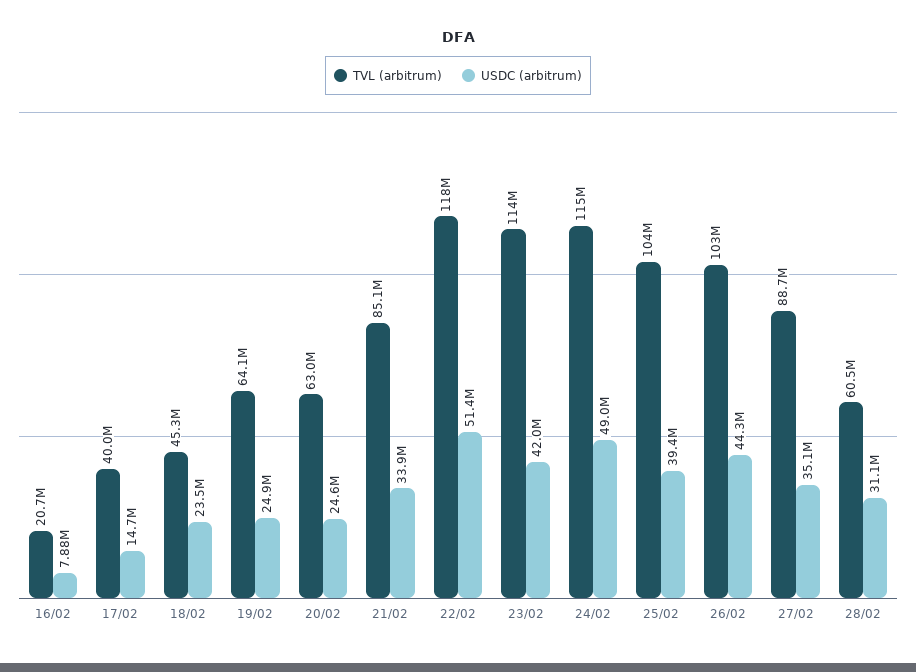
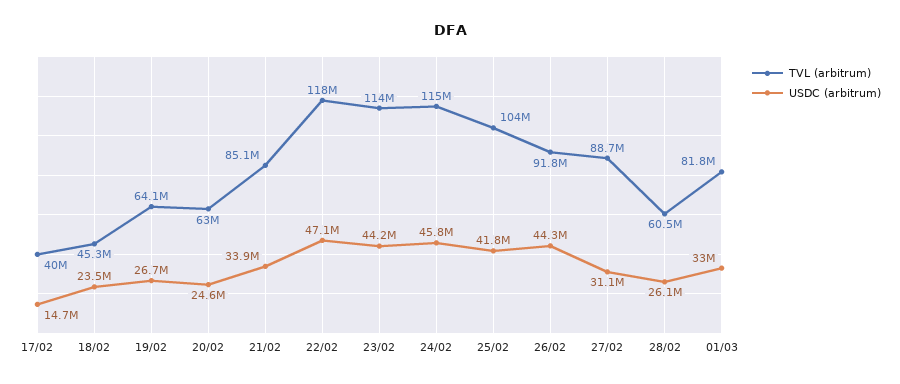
TVL (arbitrum), 16/02: 20700000 -> none
USDC (arbitrum), 16/02: 7880000 -> none
USDC (arbitrum), 19/02: 24900000 -> 26700000
USDC (arbitrum), 22/02: 51400000 -> 47100000
USDC (arbitrum), 23/02: 42000000 -> 44200000
USDC (arbitrum), 24/02: 49000000 -> 45800000
USDC (arbitrum), 25/02: 39400000 -> 41800000
TVL (arbitrum), 26/02: 103000000 -> 91800000
USDC (arbitrum), 27/02: 35100000 -> 31100000
USDC (arbitrum), 28/02: 31100000 -> 26100000
TVL (arbitrum), 01/03: none -> 81800000
USDC (arbitrum), 01/03: none -> 33000000

